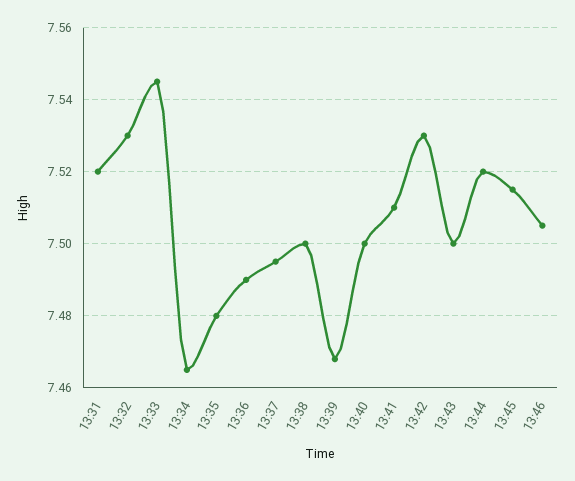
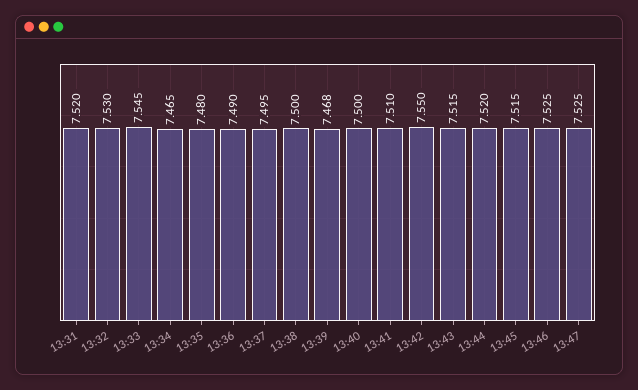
13:42: 7.53 -> 7.55
13:43: 7.5 -> 7.515
13:46: 7.505 -> 7.525
13:47: none -> 7.525

